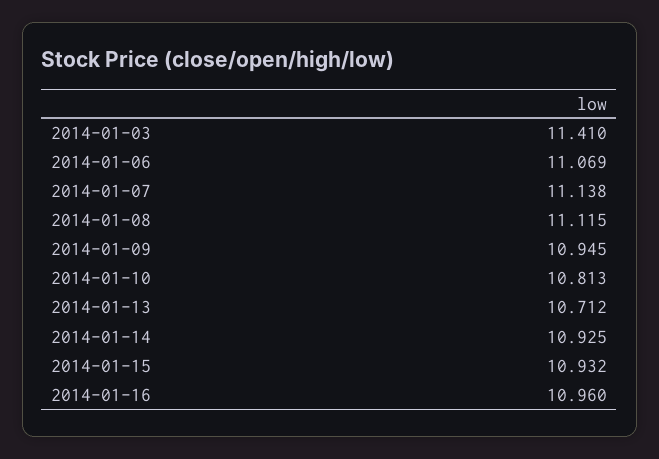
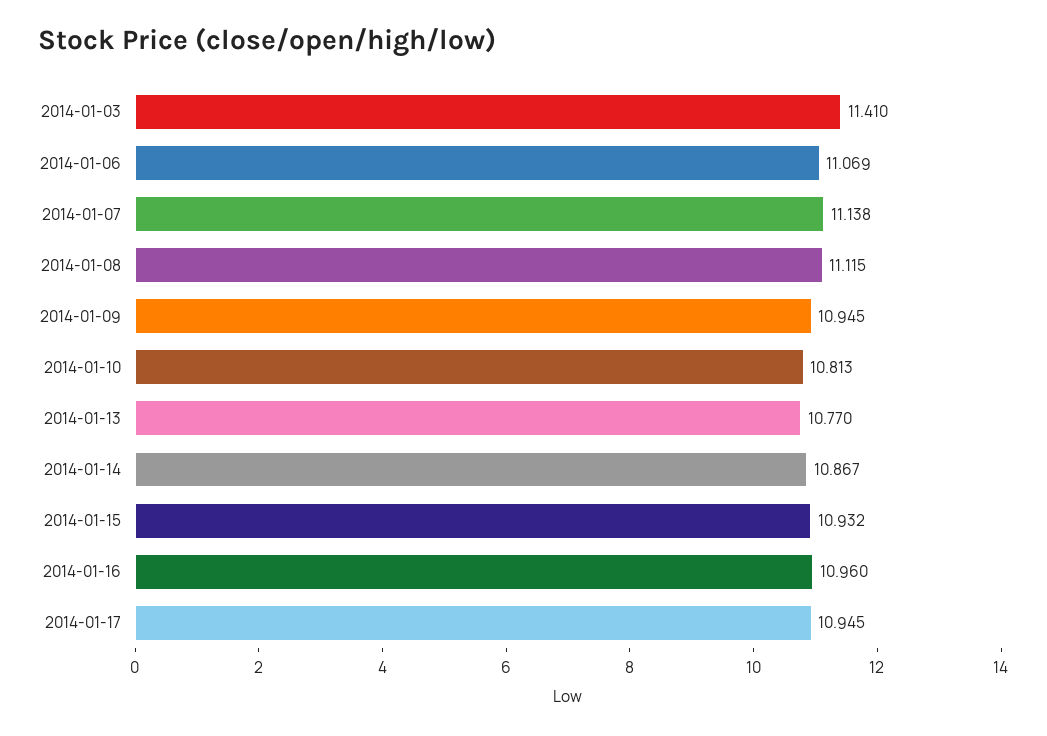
2014-01-13: 10.712 -> 10.77
2014-01-14: 10.925 -> 10.867
2014-01-17: none -> 10.945

